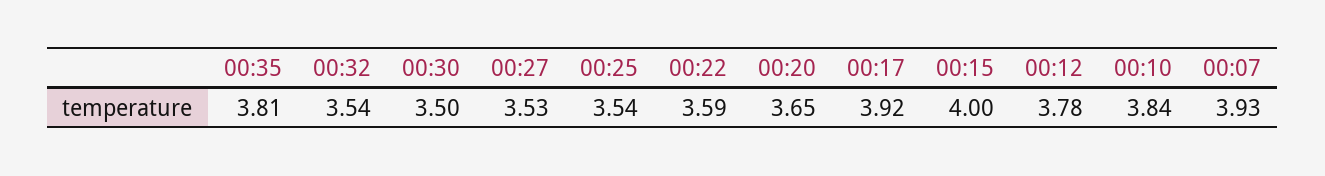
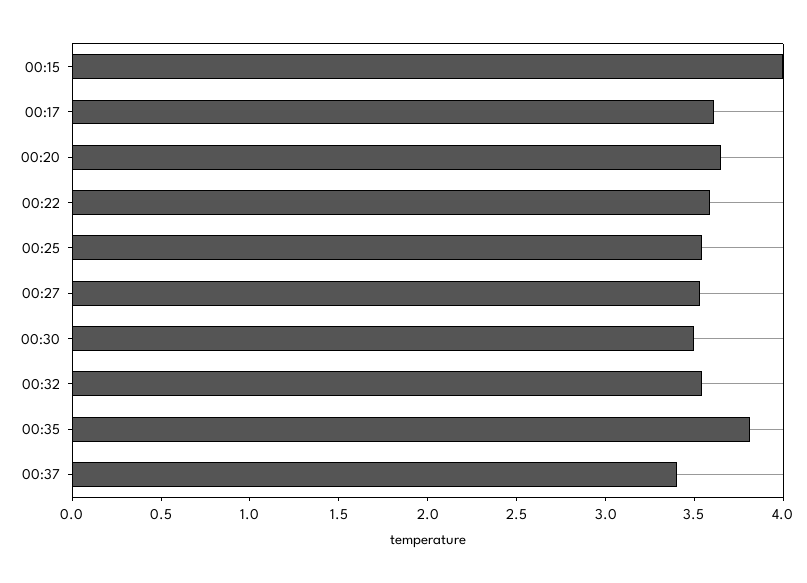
00:17: 3.92 -> 3.6
00:12: 3.78 -> none
00:10: 3.84 -> none
00:07: 3.93 -> none
00:37: none -> 3.4

